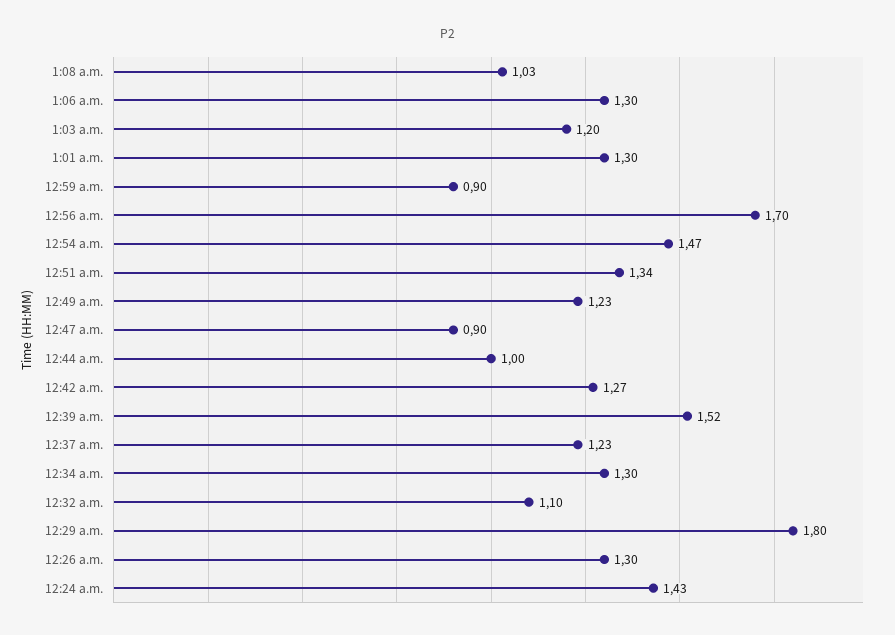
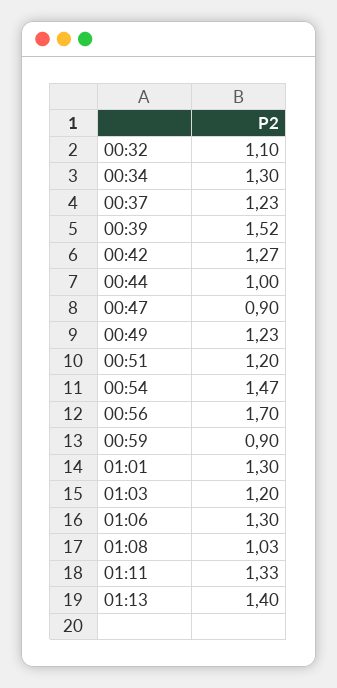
12:51 a.m.: 1.34 -> 1.2
12:29 a.m.: 1.8 -> none
12:26 a.m.: 1.3 -> none
12:24 a.m.: 1.43 -> none
01:11: none -> 1.33
01:13: none -> 1.4

